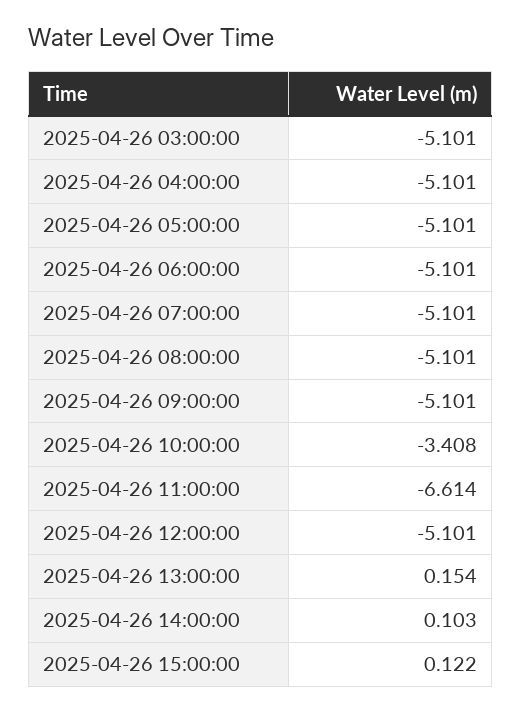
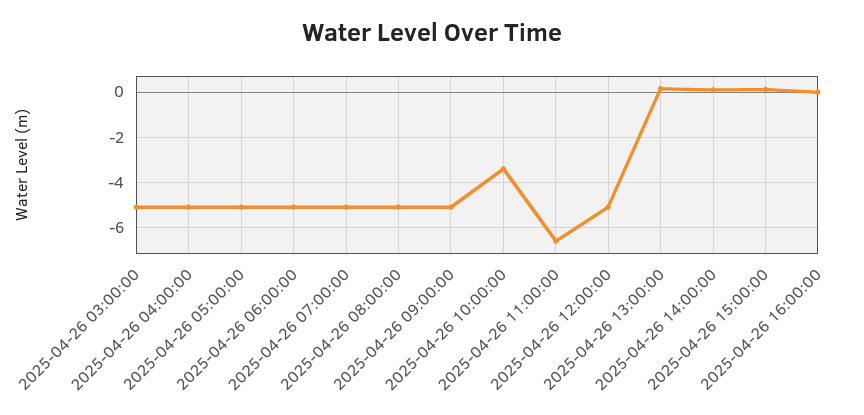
2025-04-26 16:00:00: none -> 0

